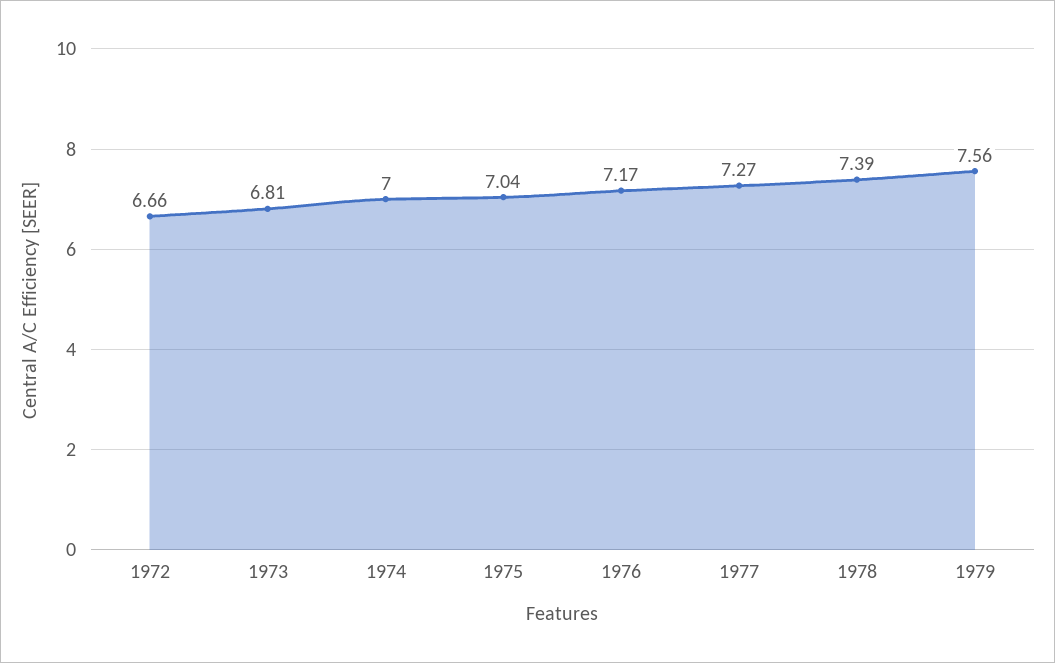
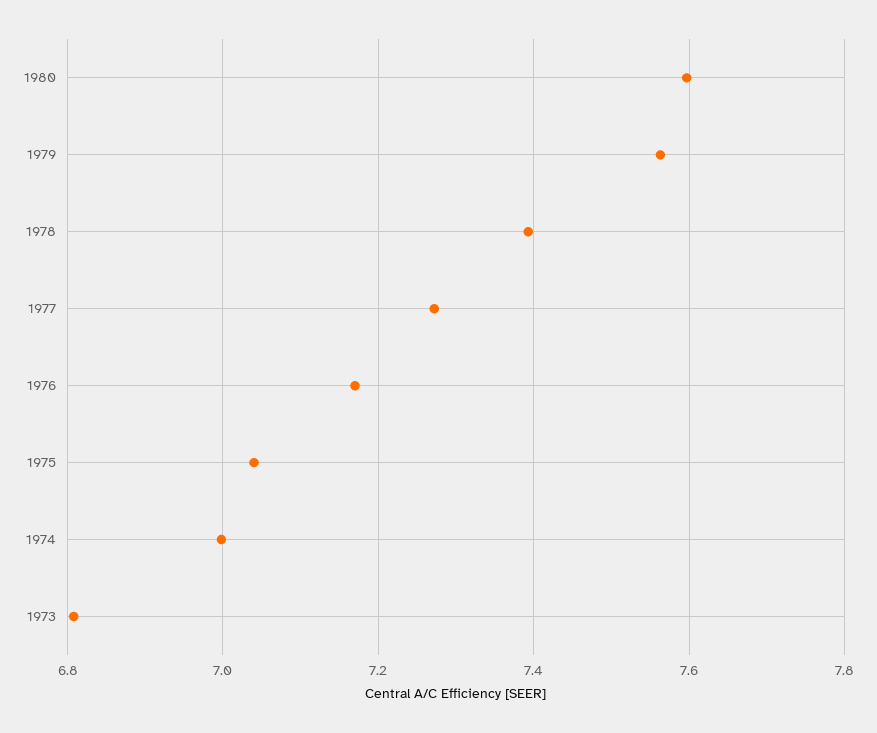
1972: 6.66 -> none
1980: none -> 7.6

